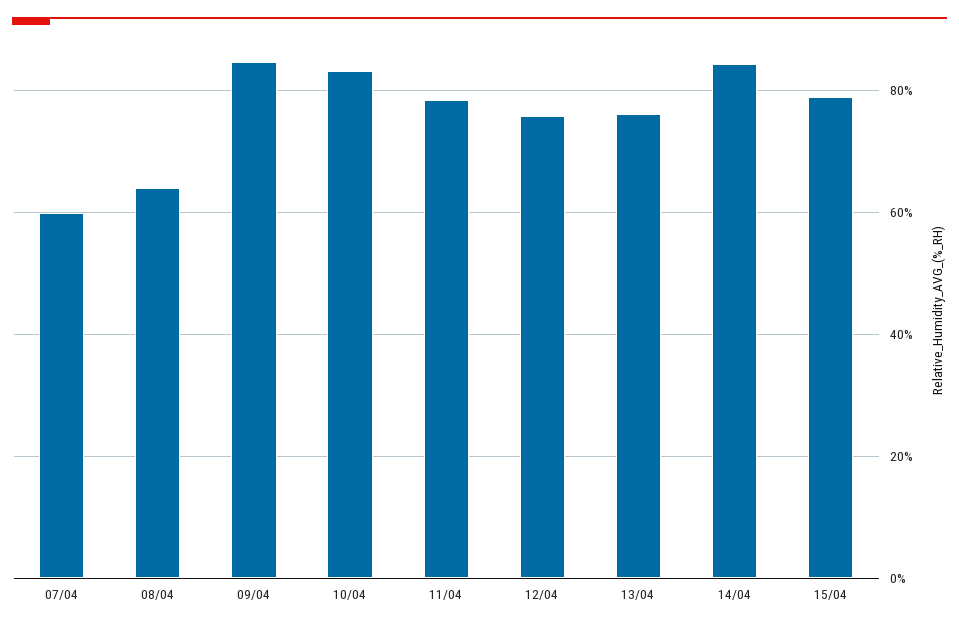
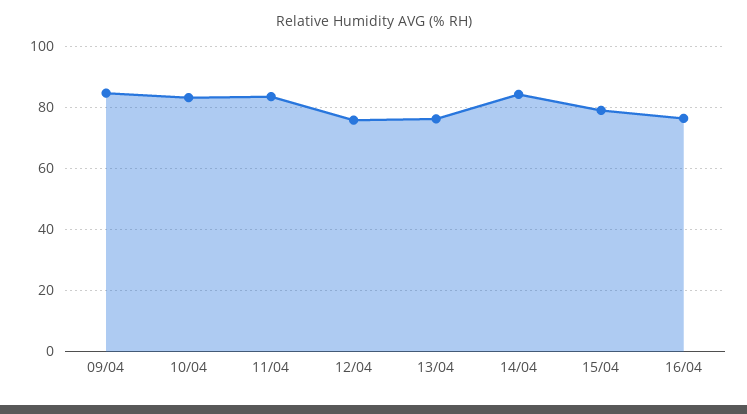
07/04: 60 -> none
08/04: 64 -> none
11/04: 78 -> 84
16/04: none -> 76

